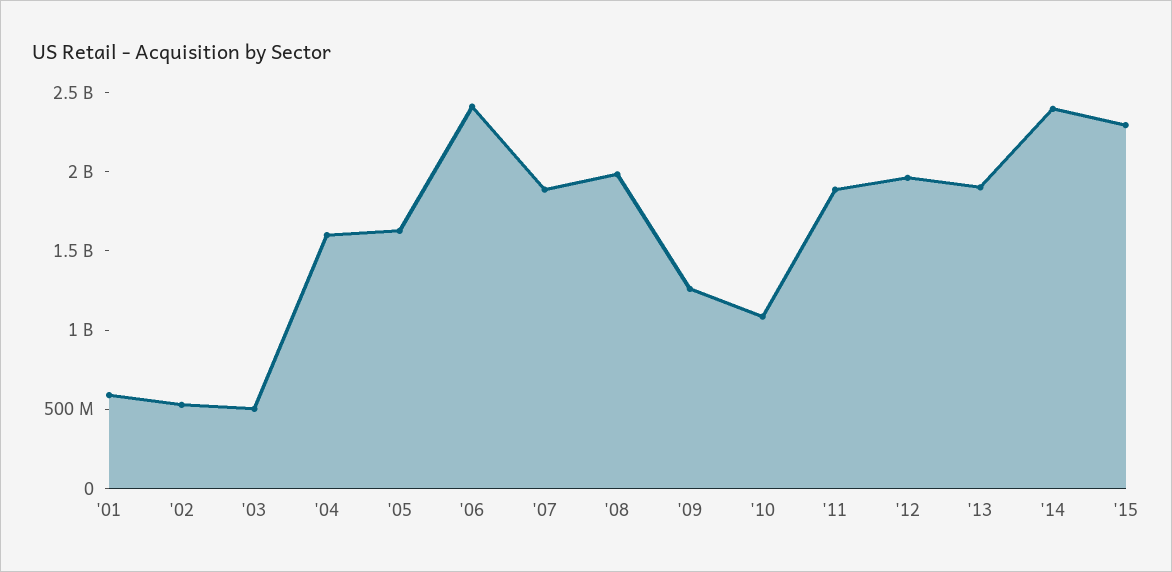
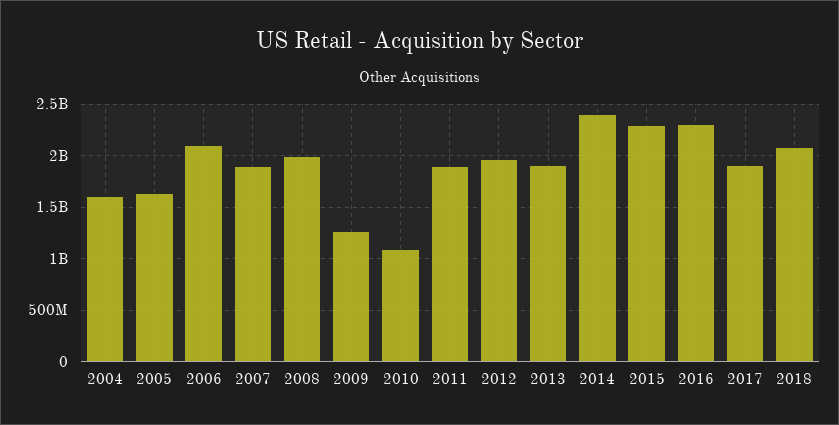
'01: 600000000 -> none
'02: 500000000 -> none
'03: 500000000 -> none
'06: 2400000000 -> 2100000000
2016: none -> 2300000000
2017: none -> 1900000000
2018: none -> 2100000000

